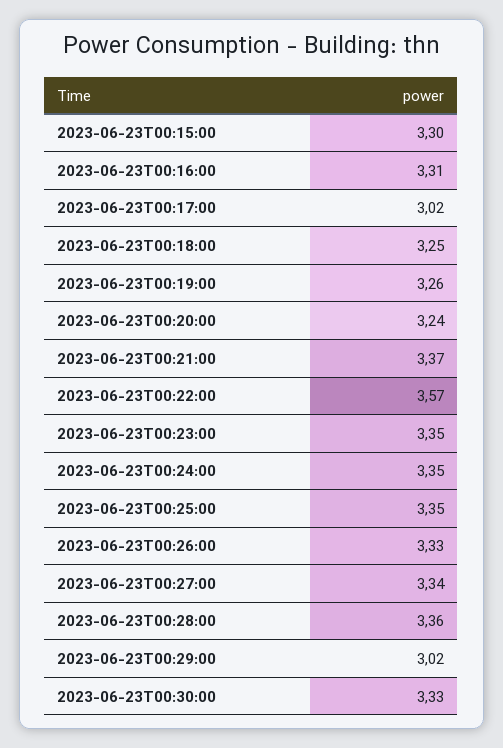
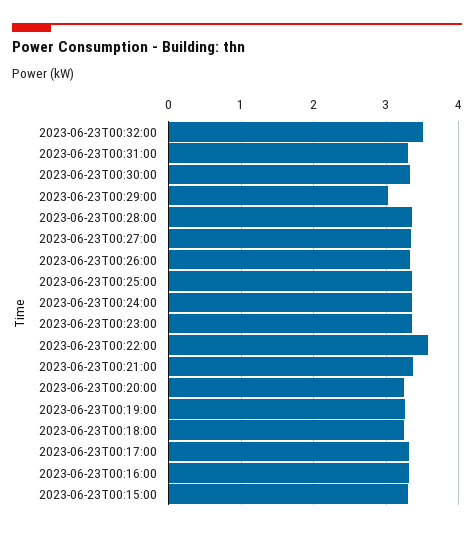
2023-06-23T00:17:00: 3.02 -> 3.3
2023-06-23T00:32:00: none -> 3.5
2023-06-23T00:31:00: none -> 3.3

